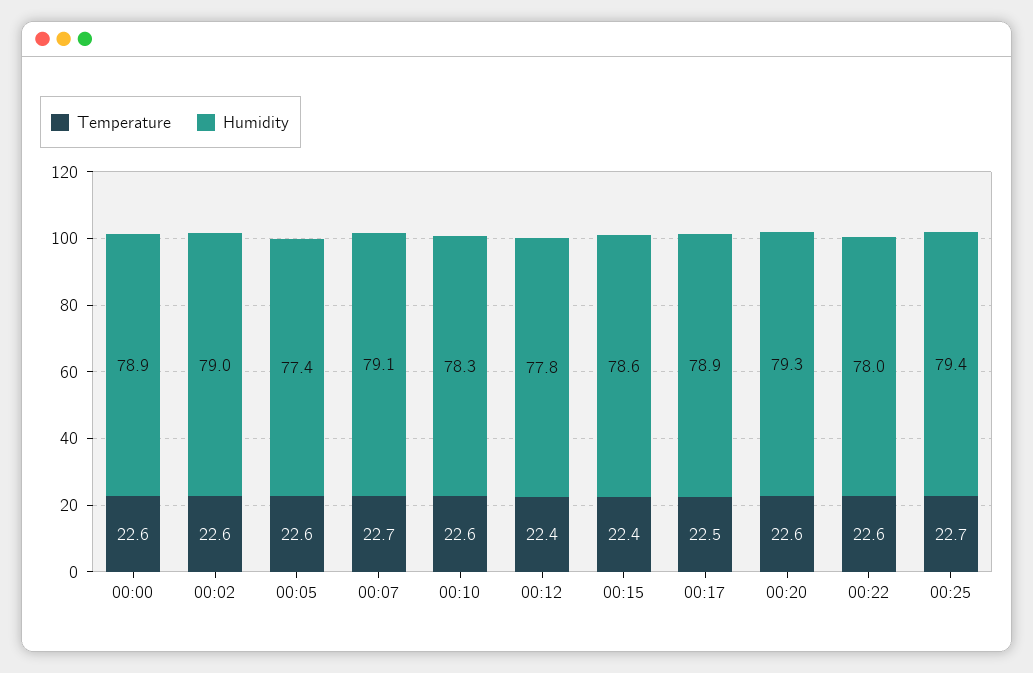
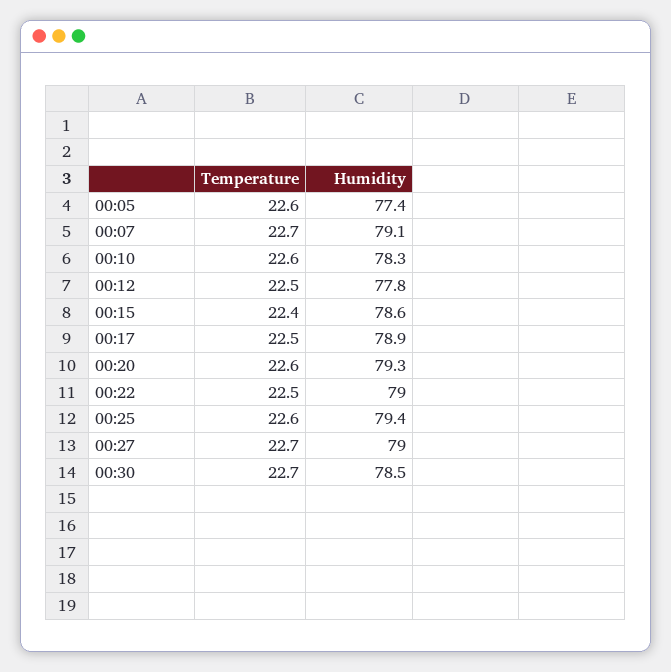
Temperature, 00:00: 22.6 -> none
Humidity, 00:00: 78.9 -> none
Temperature, 00:02: 22.6 -> none
Humidity, 00:02: 79 -> none
Temperature, 00:12: 22.4 -> 22.5
Temperature, 00:22: 22.6 -> 22.5
Humidity, 00:22: 78 -> 79
Temperature, 00:25: 22.7 -> 22.6
Temperature, 00:27: none -> 22.7
Humidity, 00:27: none -> 79
Temperature, 00:30: none -> 22.7
Humidity, 00:30: none -> 78.5

